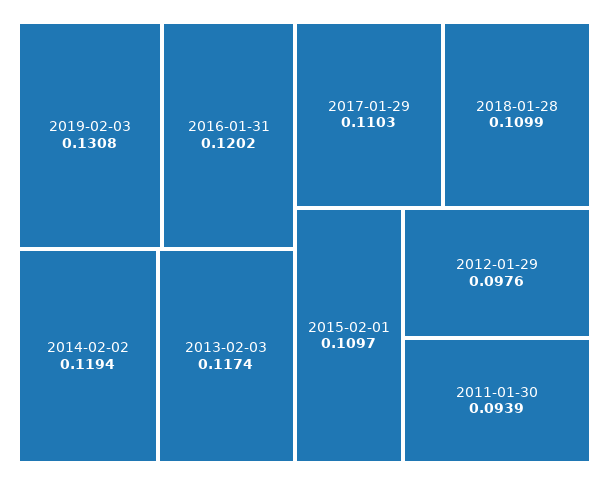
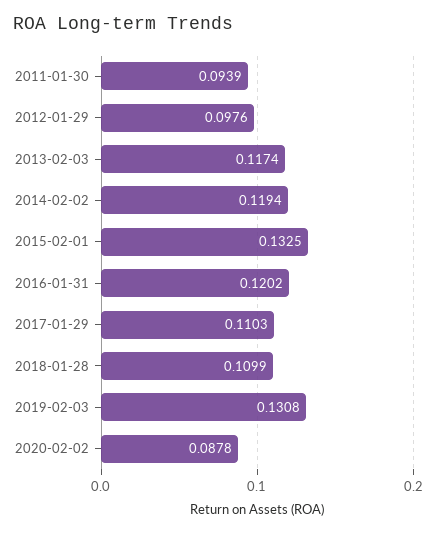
2015-02-01: 0.1097 -> 0.1325
2020-02-02: none -> 0.0878

